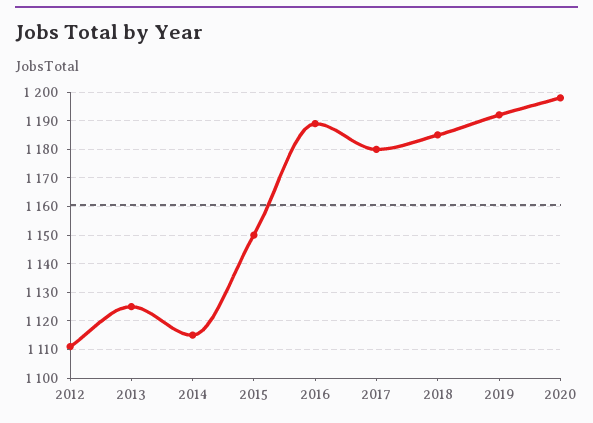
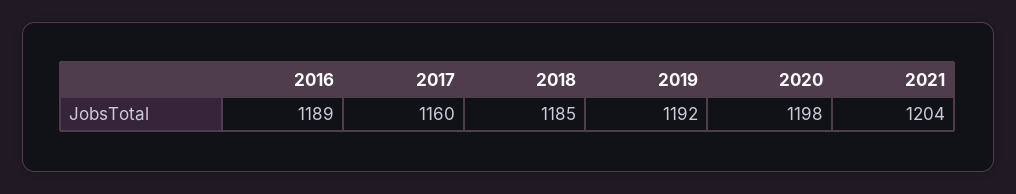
2012: 1110 -> none
2013: 1125 -> none
2014: 1115 -> none
2015: 1150 -> none
2017: 1180 -> 1160
2021: none -> 1204

